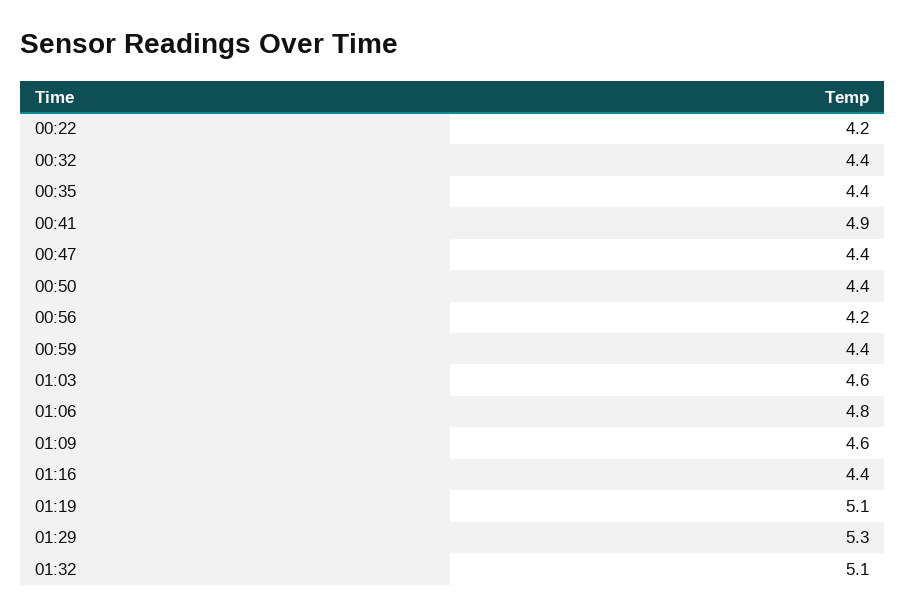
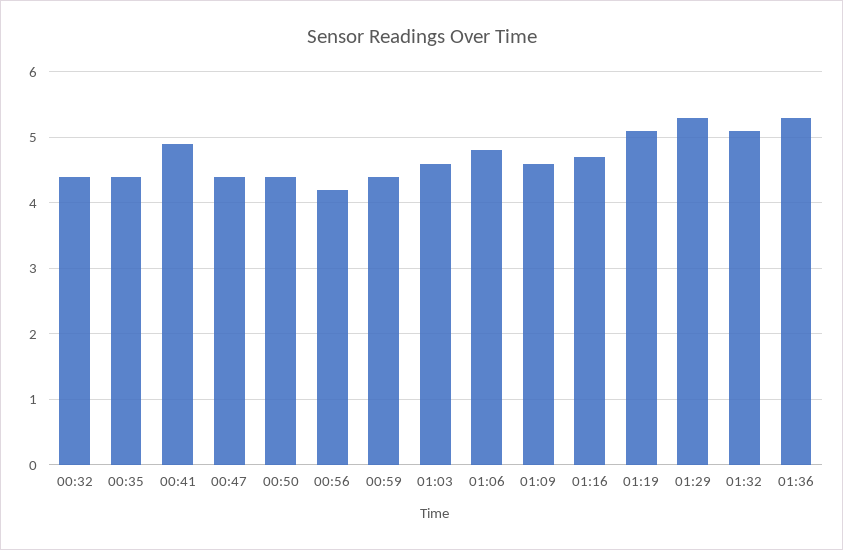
00:22: 4.2 -> none
01:16: 4.4 -> 4.7
01:36: none -> 5.3

